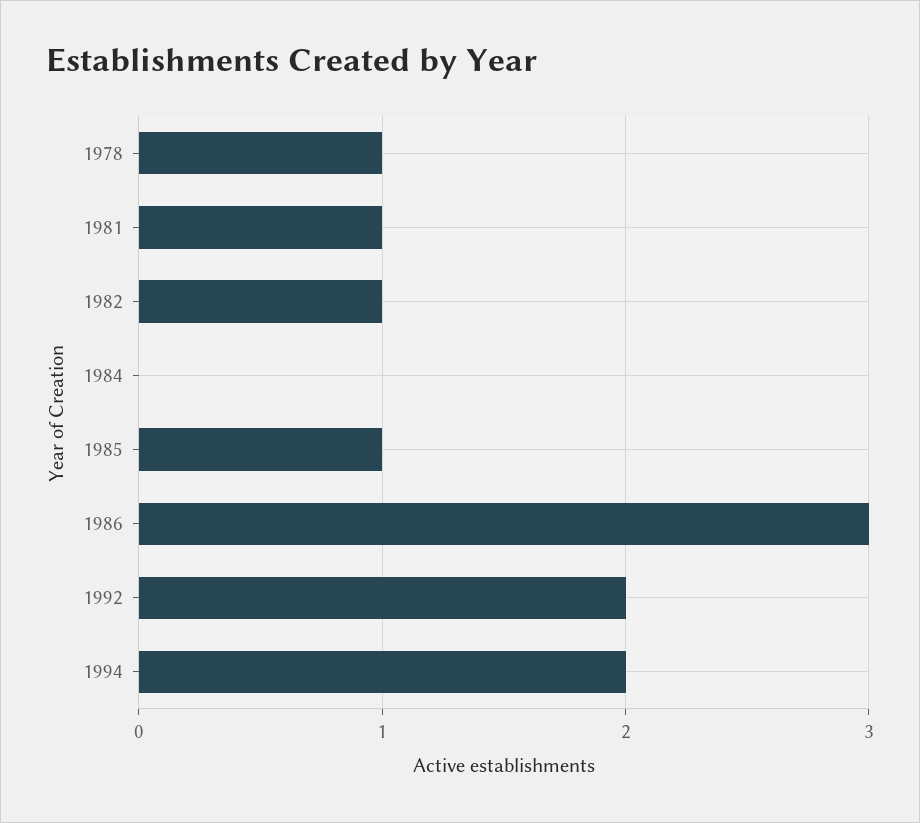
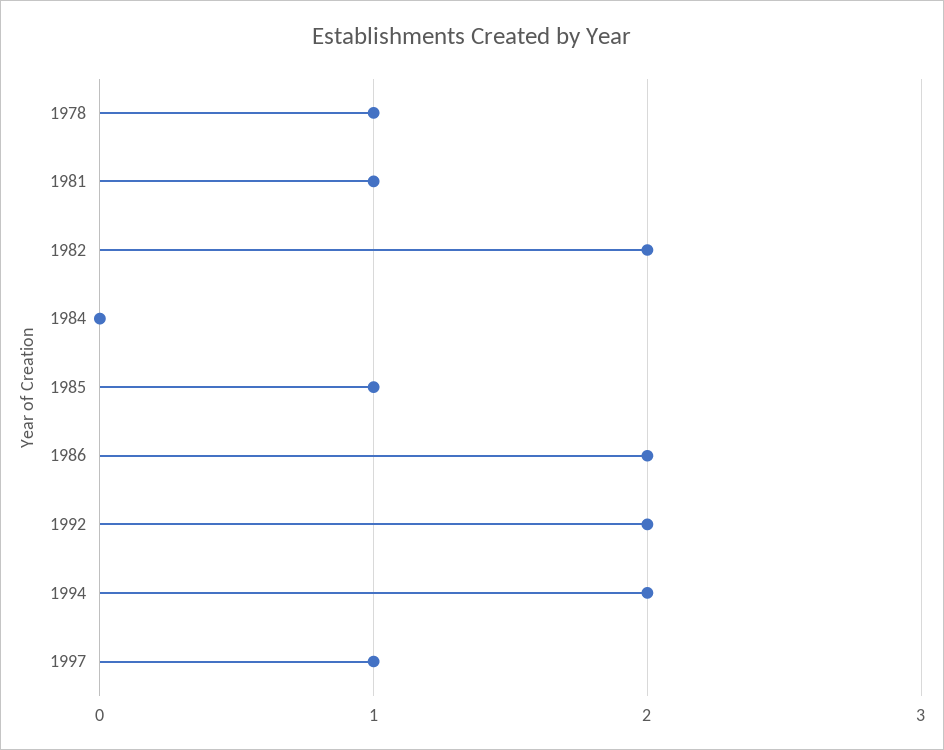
1982: 1 -> 2
1986: 3 -> 2
1997: none -> 1

